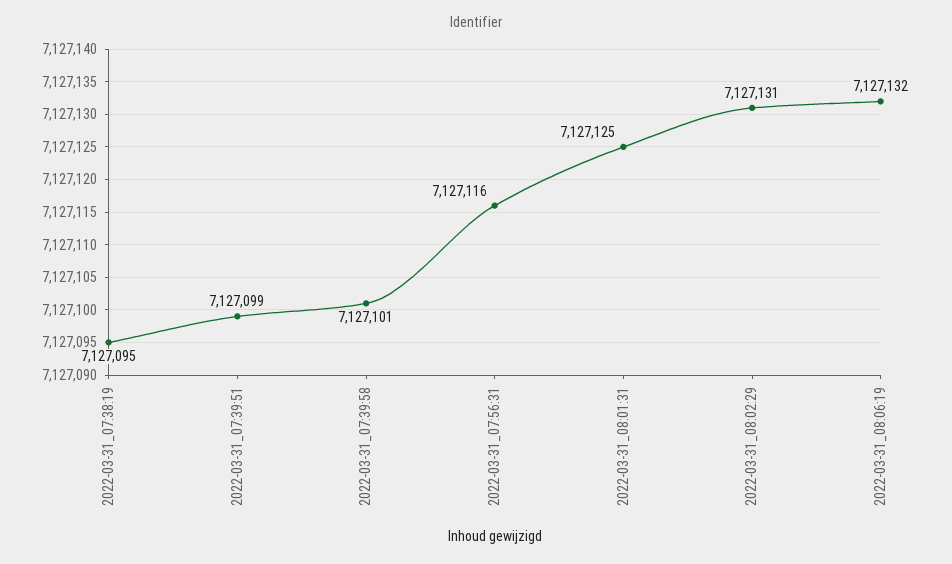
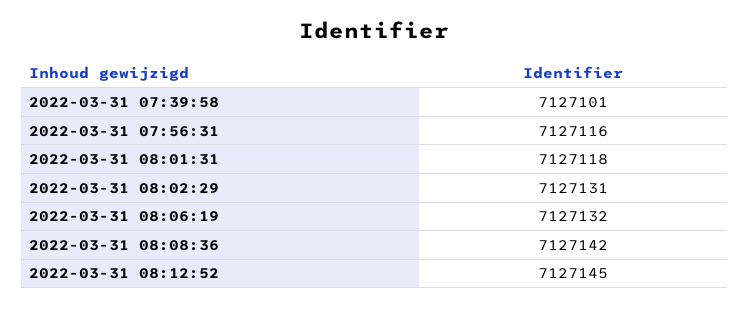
2022-03-31_07:38:19: 7127095 -> none
2022-03-31_07:39:51: 7127099 -> none
2022-03-31_08:01:31: 7127125 -> 7127118
2022-03-31 08:08:36: none -> 7127142
2022-03-31 08:12:52: none -> 7127145

